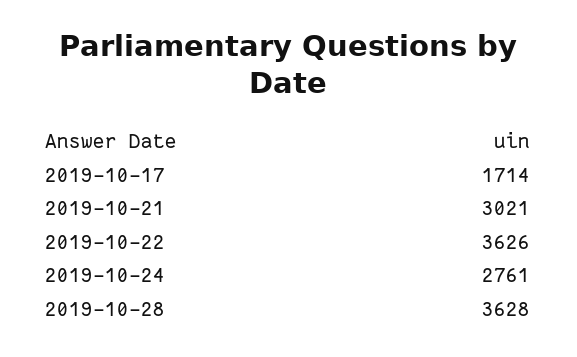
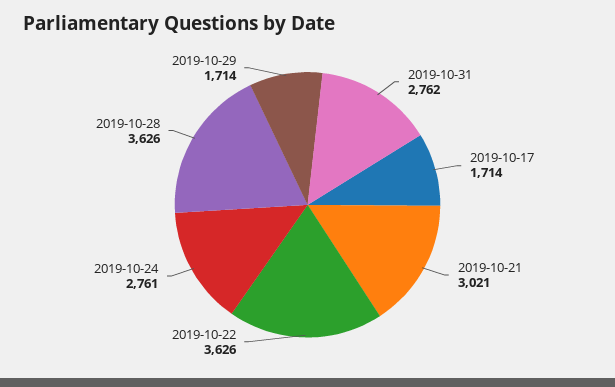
2019-10-28: 3628 -> 3626
2019-10-31: none -> 2762
2019-10-29: none -> 1714

